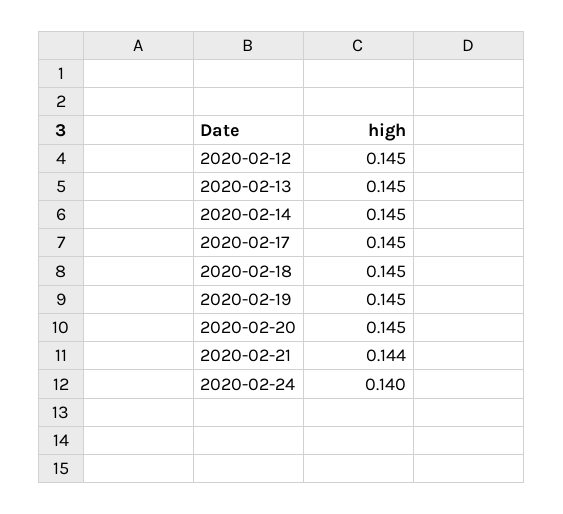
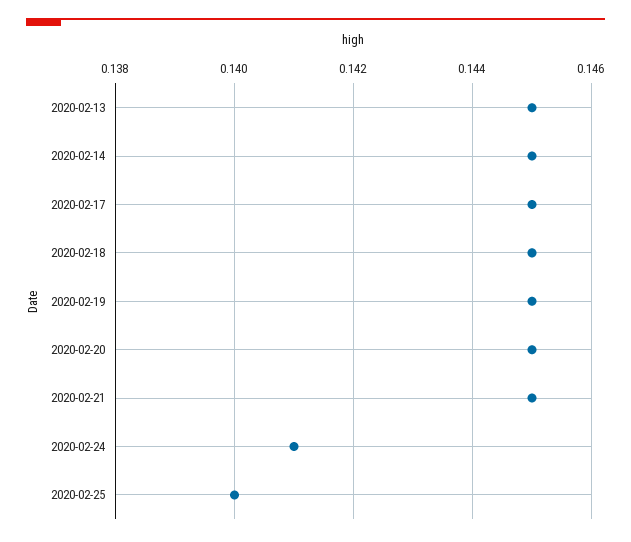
2020-02-12: 0.145 -> none
2020-02-21: 0.144 -> 0.145
2020-02-24: 0.14 -> 0.141
2020-02-25: none -> 0.14

